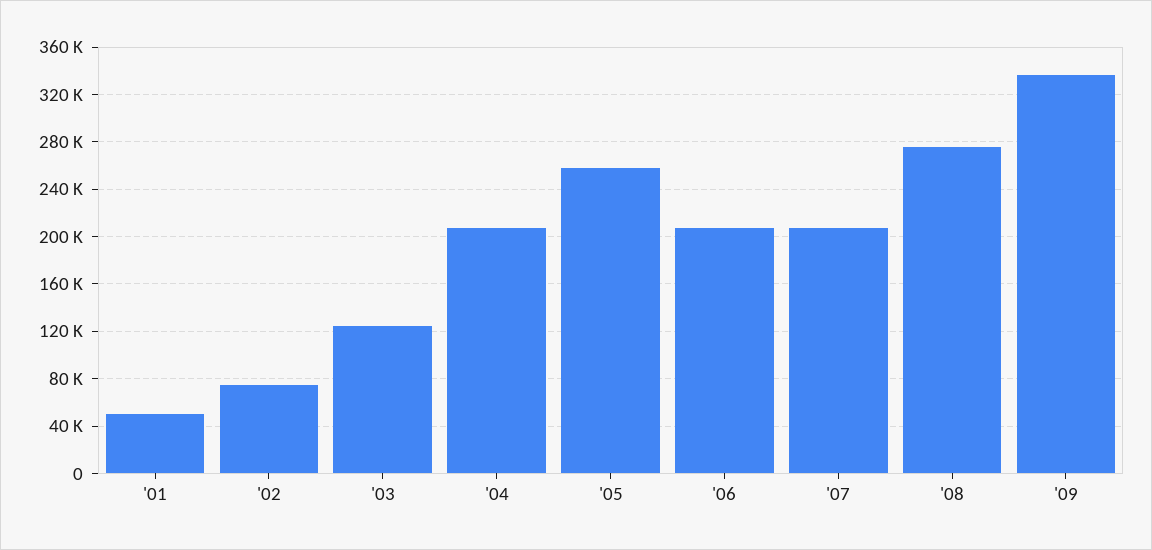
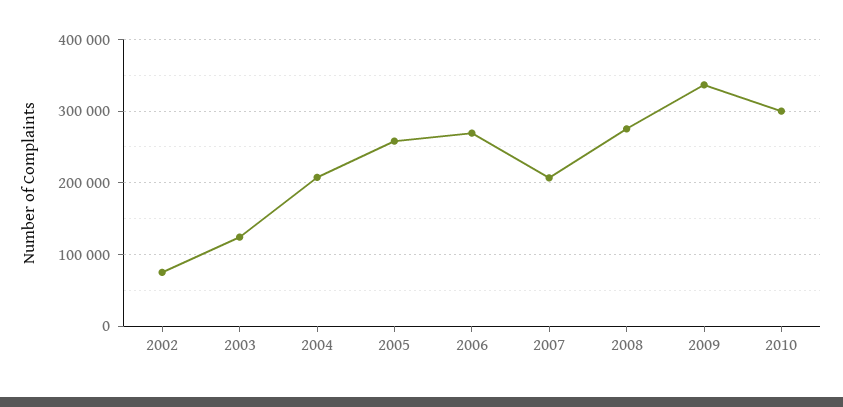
'01: 50000 -> none
'06: 210000 -> 270000
2010: none -> 300000

